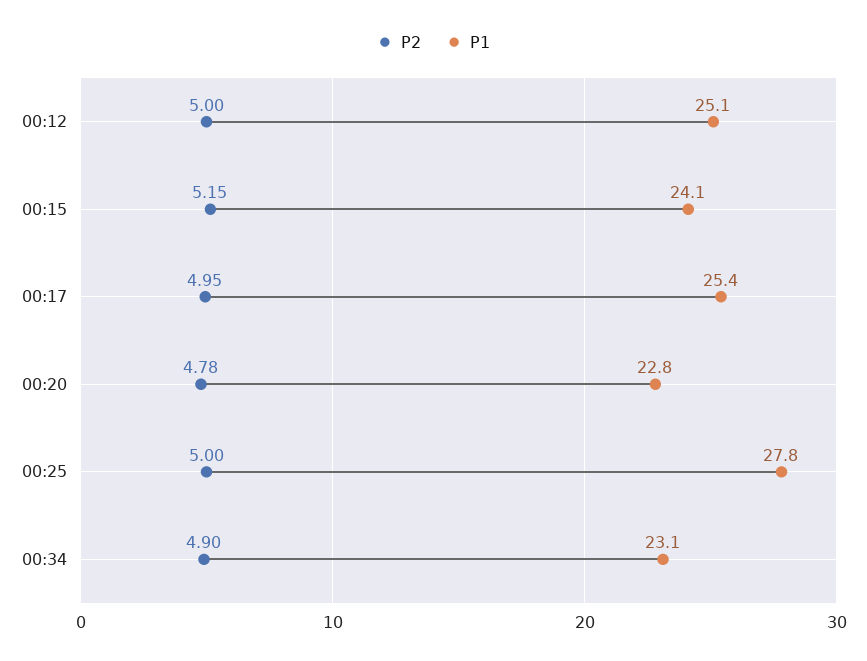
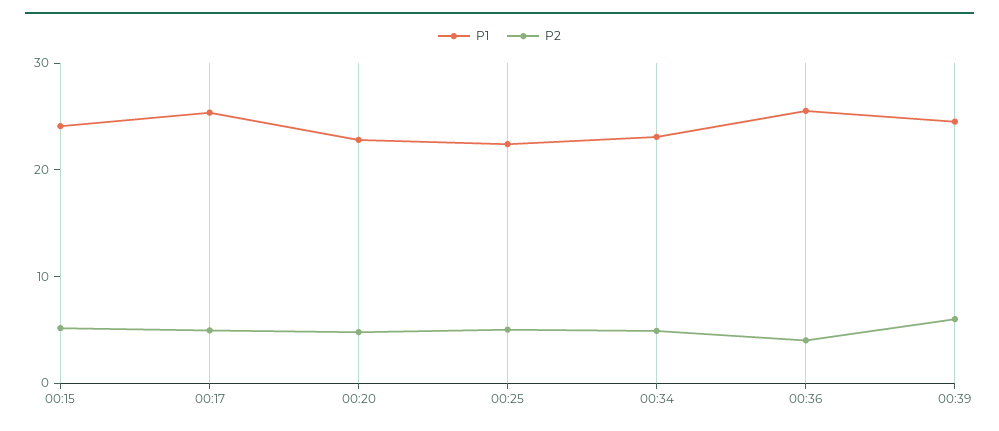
P2, 00:12: 5 -> none
P1, 00:12: 25.1 -> none
P1, 00:25: 27.8 -> 22
P1, 00:36: none -> 26
P2, 00:36: none -> 4
P1, 00:39: none -> 24
P2, 00:39: none -> 6

